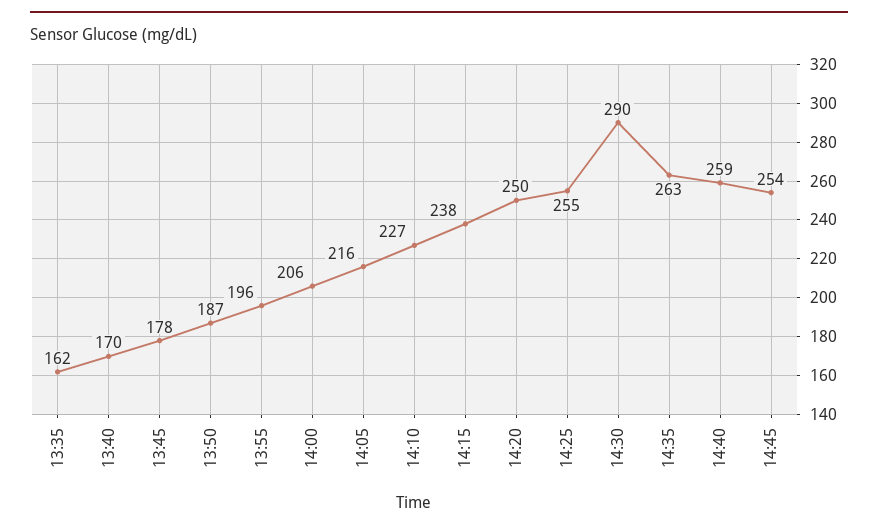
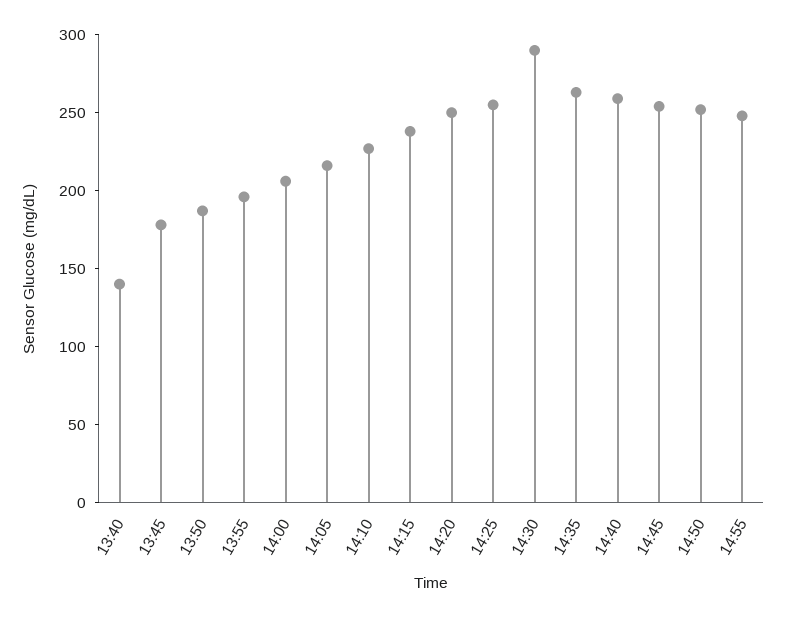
13:35: 162 -> none
13:40: 170 -> 140
14:50: none -> 250
14:55: none -> 250

